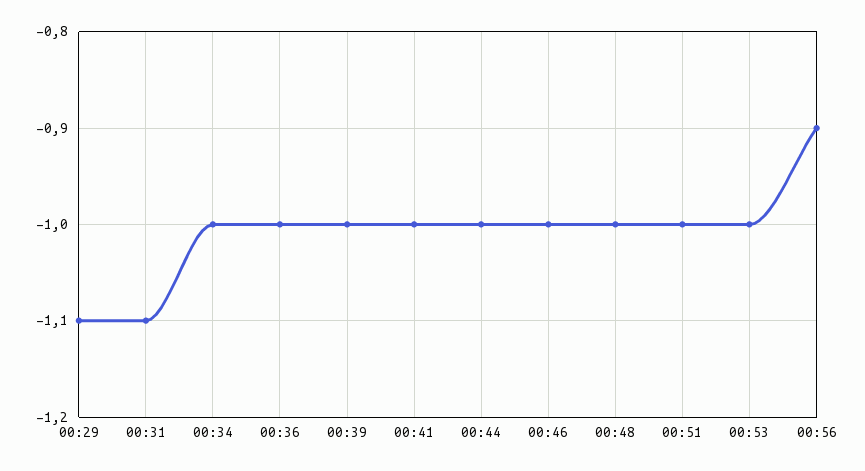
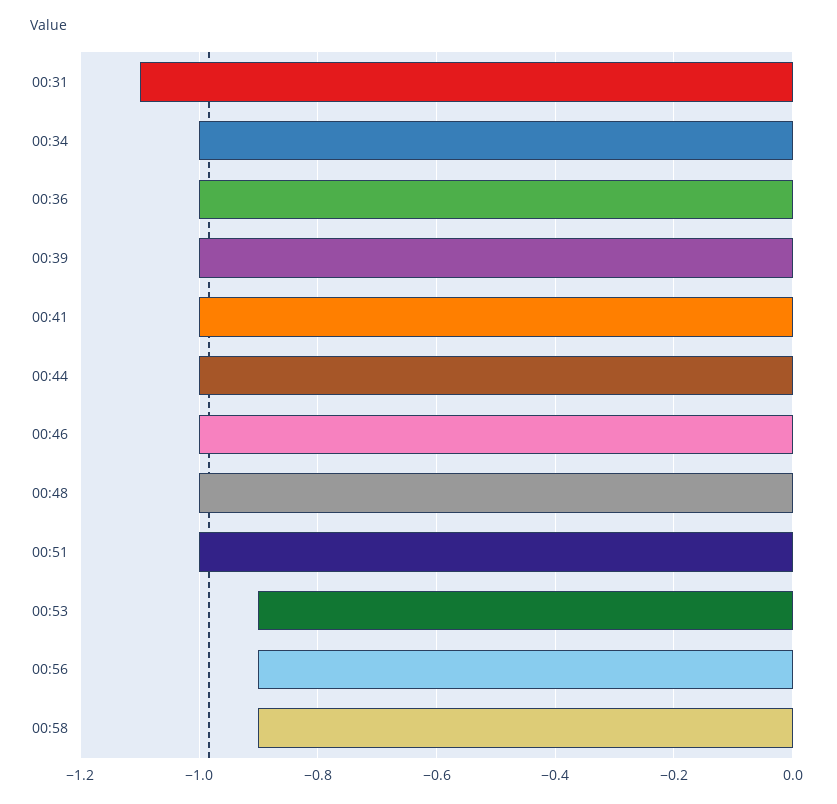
00:29: -1.1 -> none
00:53: -1 -> -0.9
00:58: none -> -0.9

